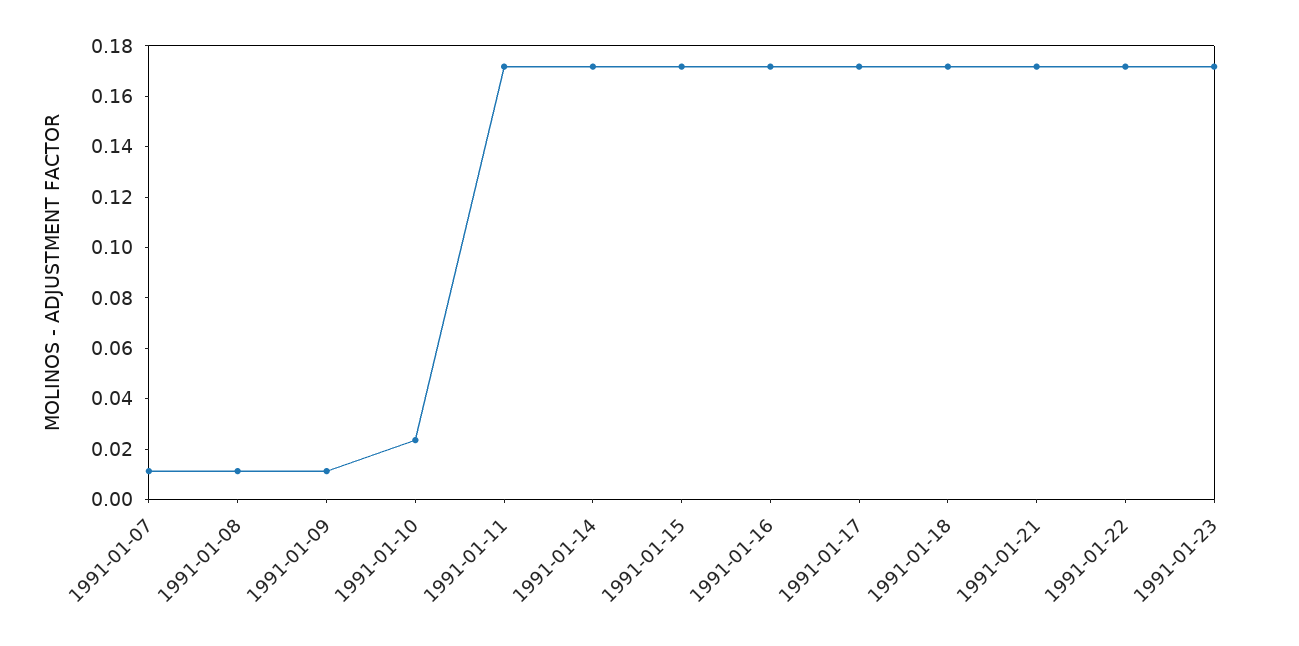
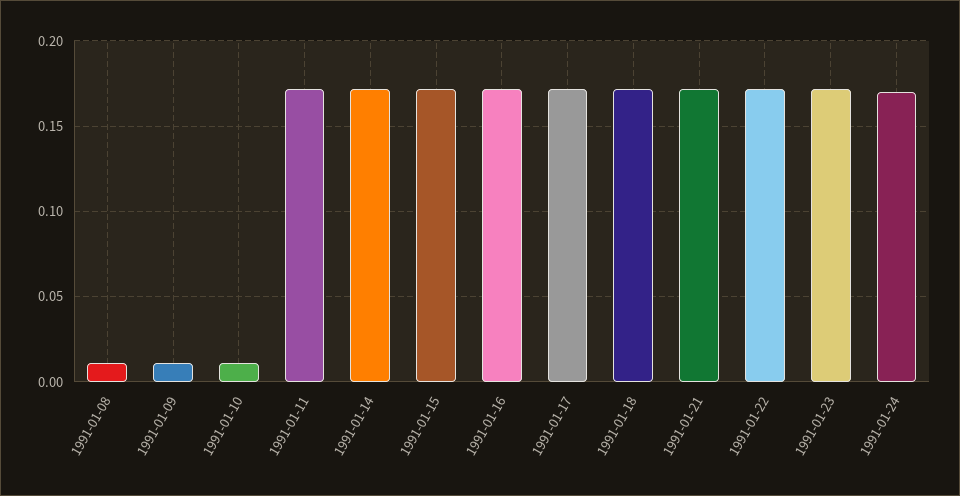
1991-01-07: 0.01 -> none
1991-01-10: 0.025 -> 0.01
1991-01-24: none -> 0.17

